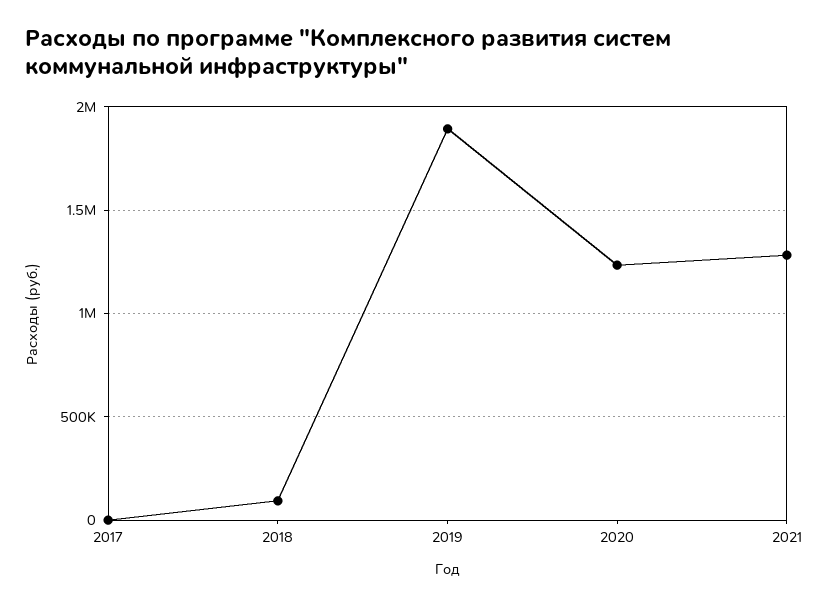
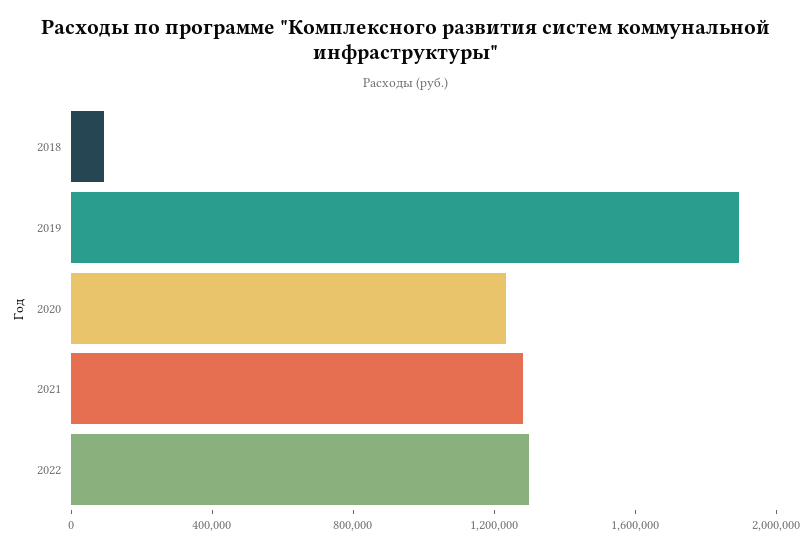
2017: 0 -> none
2022: none -> 1300000

